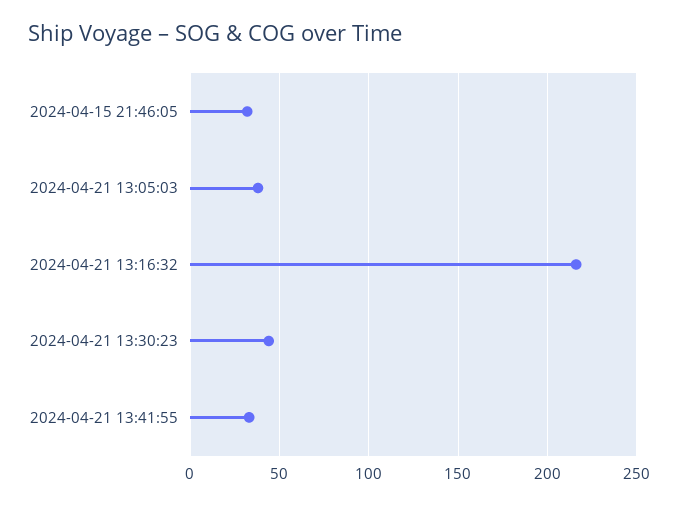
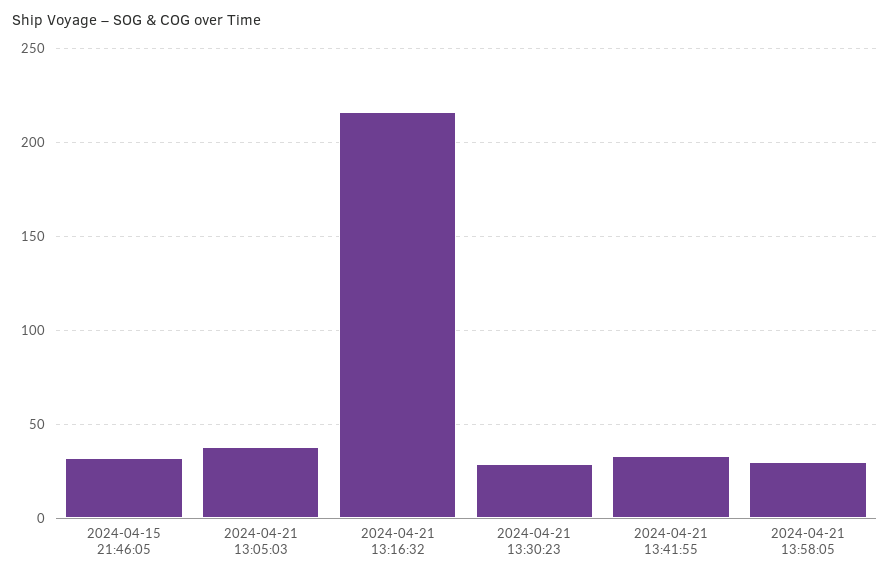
2024-04-21 13:30:23: 45 -> 30
2024-04-21 13:58:05: none -> 30

